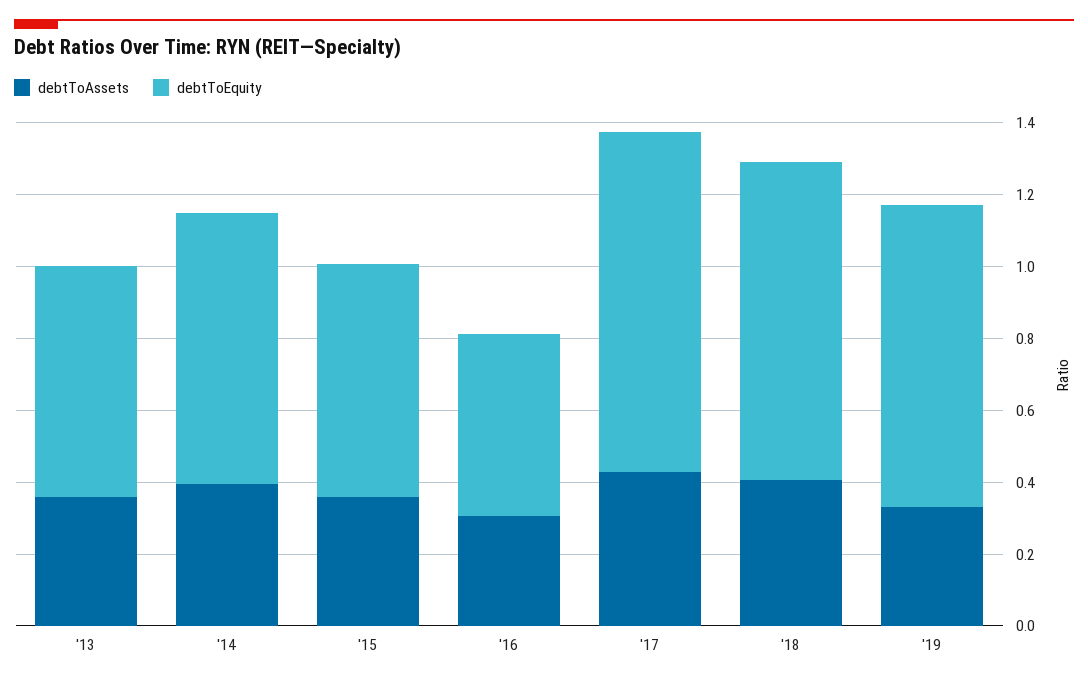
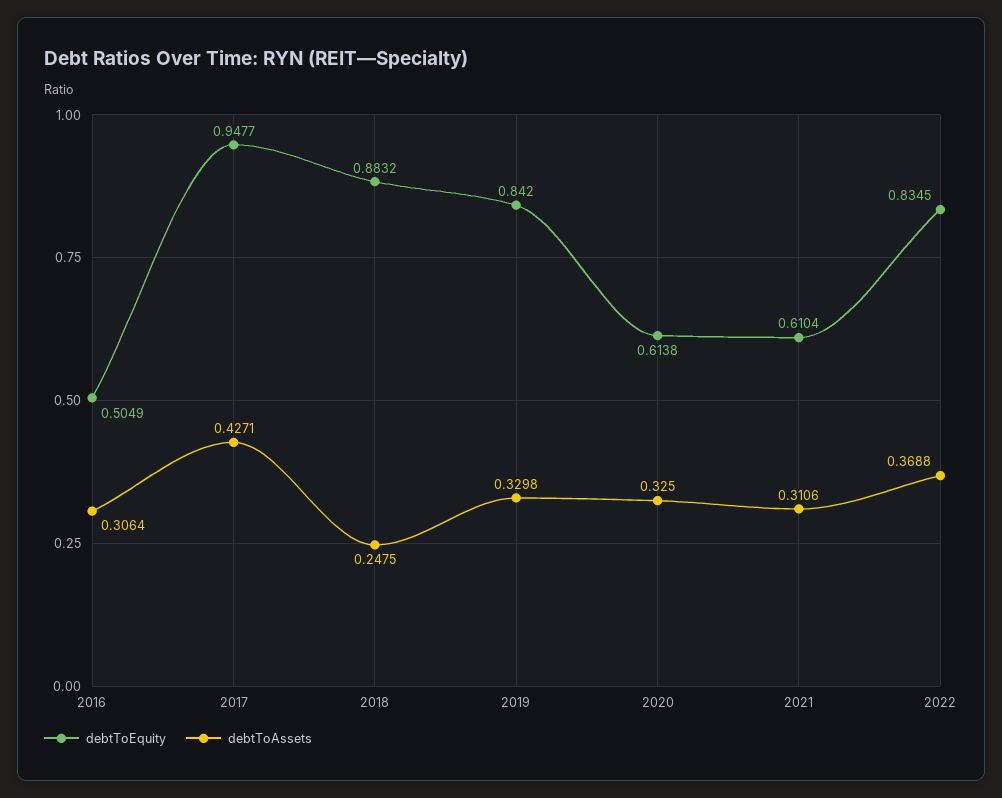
debtToAssets, '13: 0.35 -> none
debtToEquity, '13: 0.65 -> none
debtToAssets, '14: 0.4 -> none
debtToEquity, '14: 0.75 -> none
debtToAssets, '15: 0.35 -> none
debtToEquity, '15: 0.65 -> none
debtToAssets, '18: 0.4 -> 0.2475
debtToEquity, 2020: none -> 0.6138
debtToAssets, 2020: none -> 0.325
debtToEquity, 2021: none -> 0.6104
debtToAssets, 2021: none -> 0.3106
debtToEquity, 2022: none -> 0.8345
debtToAssets, 2022: none -> 0.3688

